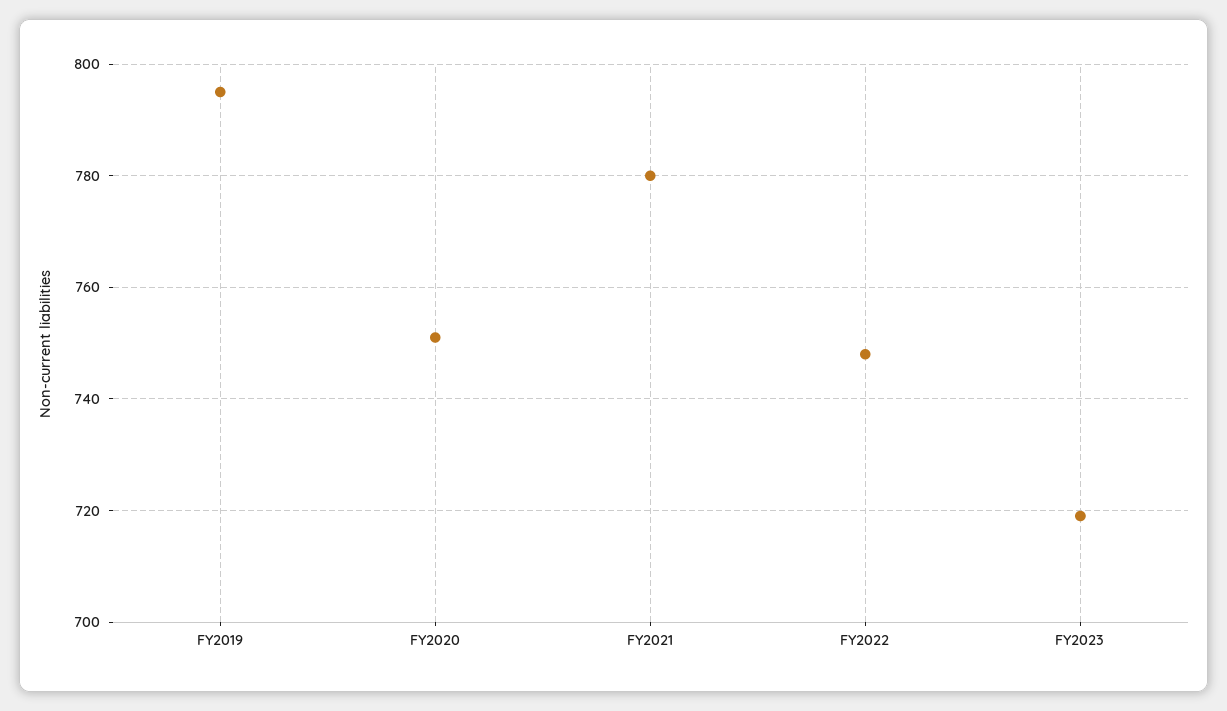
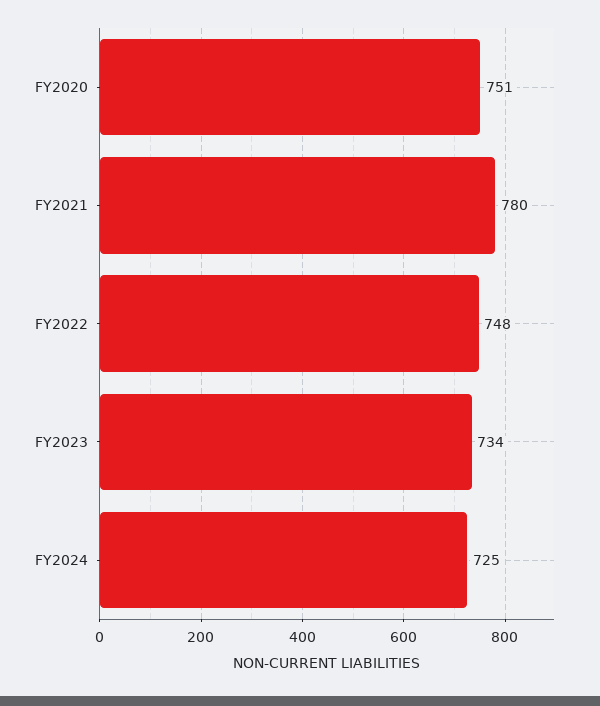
FY2019: 795 -> none
FY2023: 720 -> 734
FY2024: none -> 725

